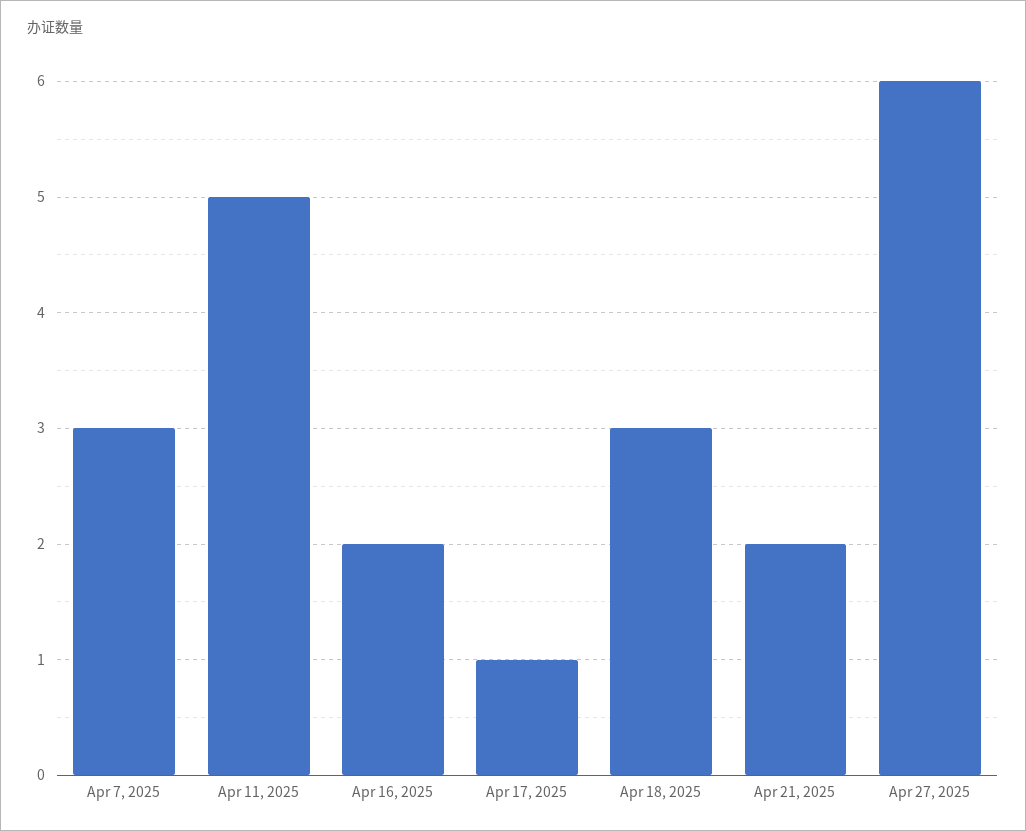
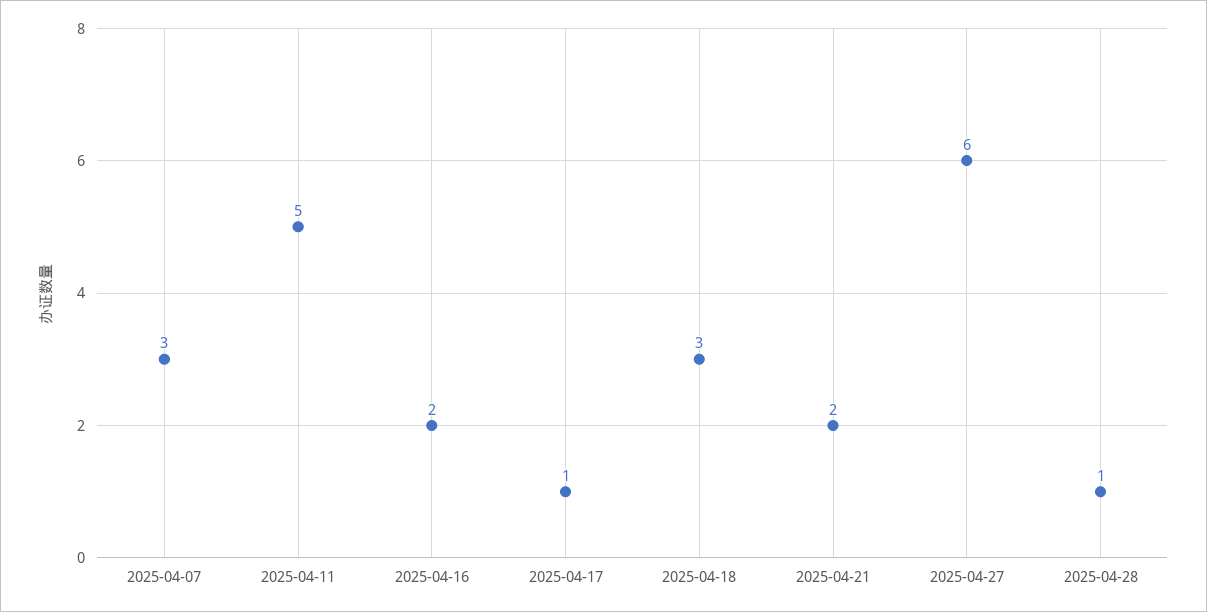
2025-04-28: none -> 1

